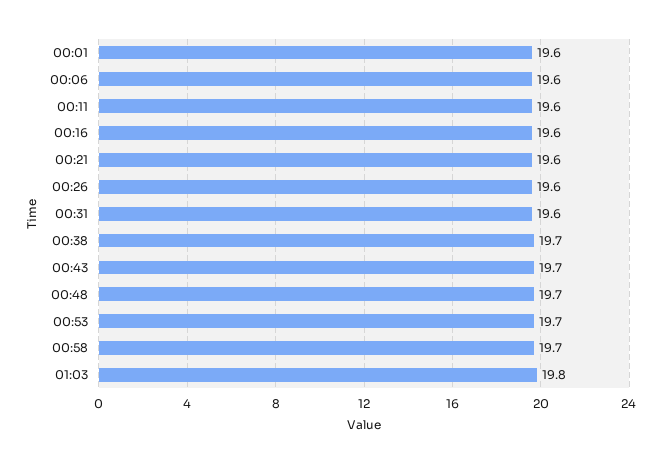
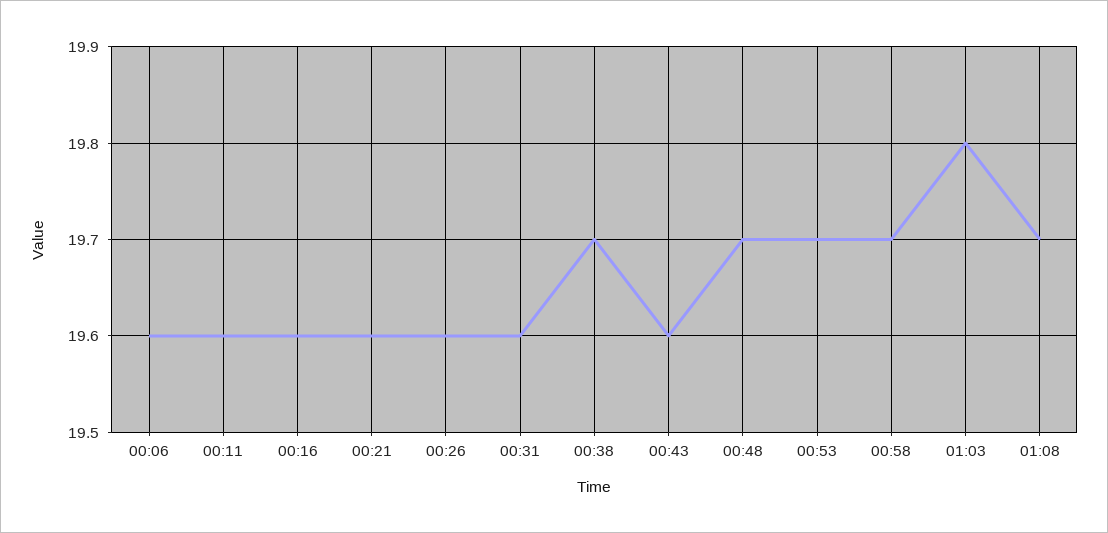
00:01: 19.6 -> none
00:43: 19.7 -> 19.6
01:08: none -> 19.7

